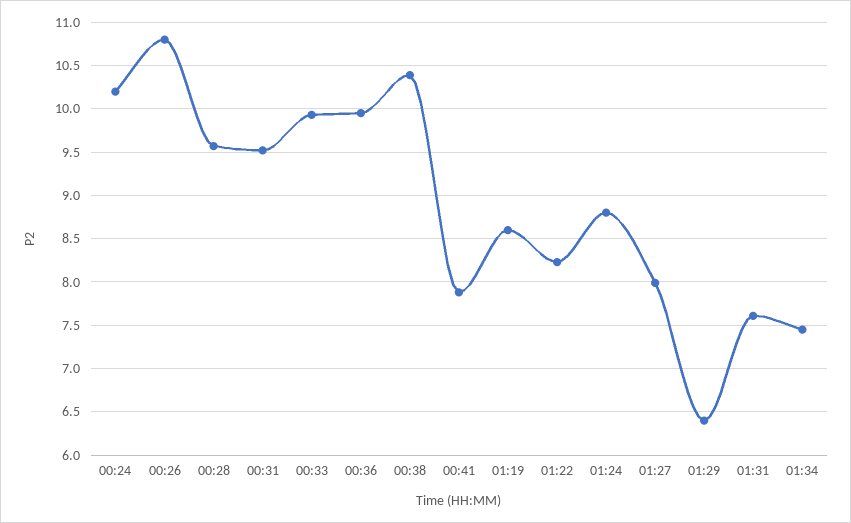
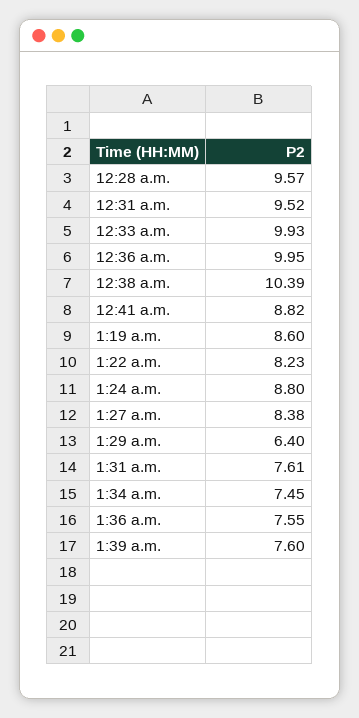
00:24: 10.2 -> none
00:26: 10.8 -> none
00:41: 7.9 -> 8.82
01:27: 8 -> 8.38
1:36 a.m.: none -> 7.55
1:39 a.m.: none -> 7.6

